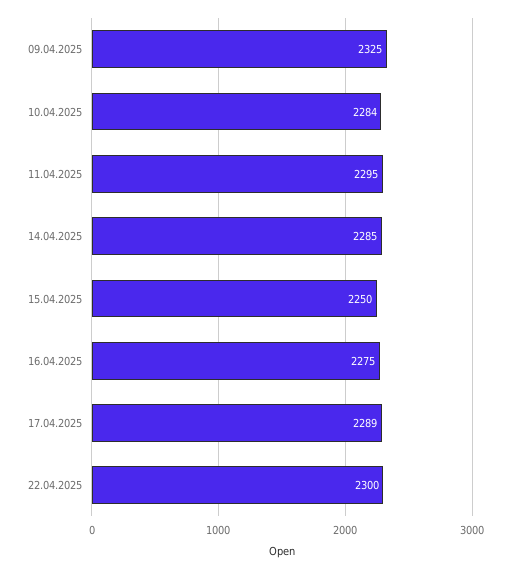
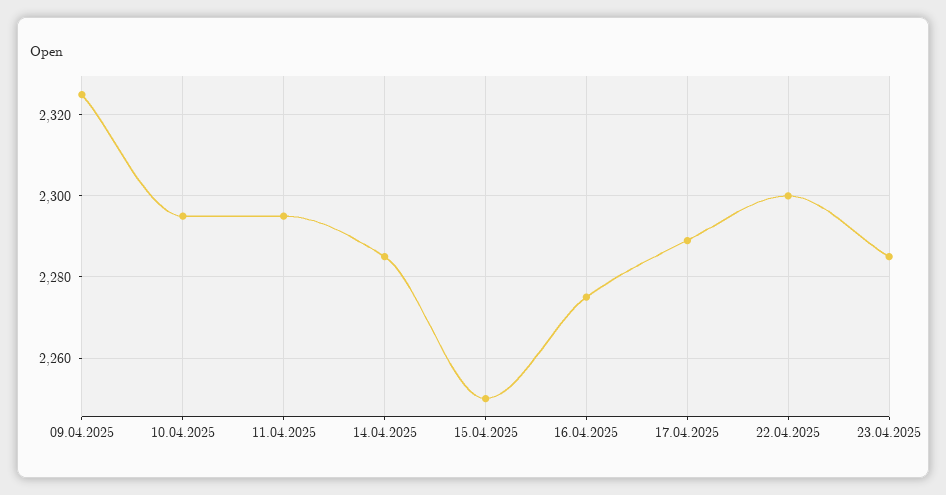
10.04.2025: 2284 -> 2295
23.04.2025: none -> 2285

